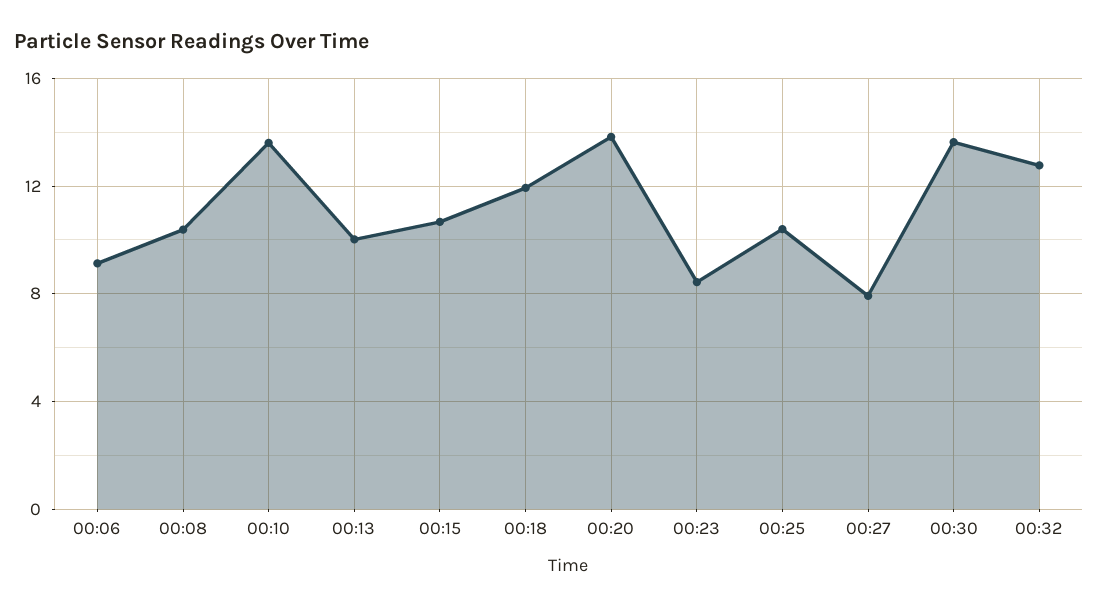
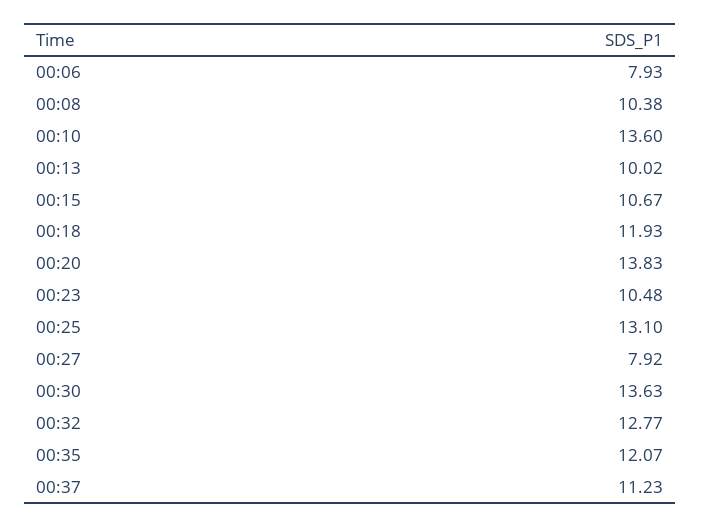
00:06: 9 -> 7.93
00:23: 8.5 -> 10.48
00:25: 10.5 -> 13.1
00:35: none -> 12.07
00:37: none -> 11.23

